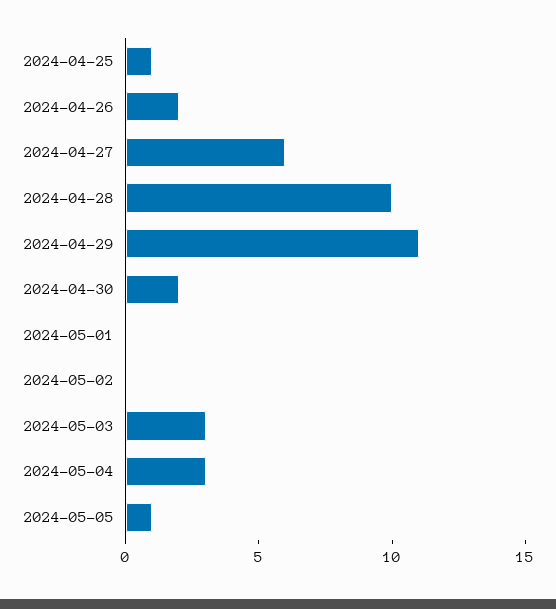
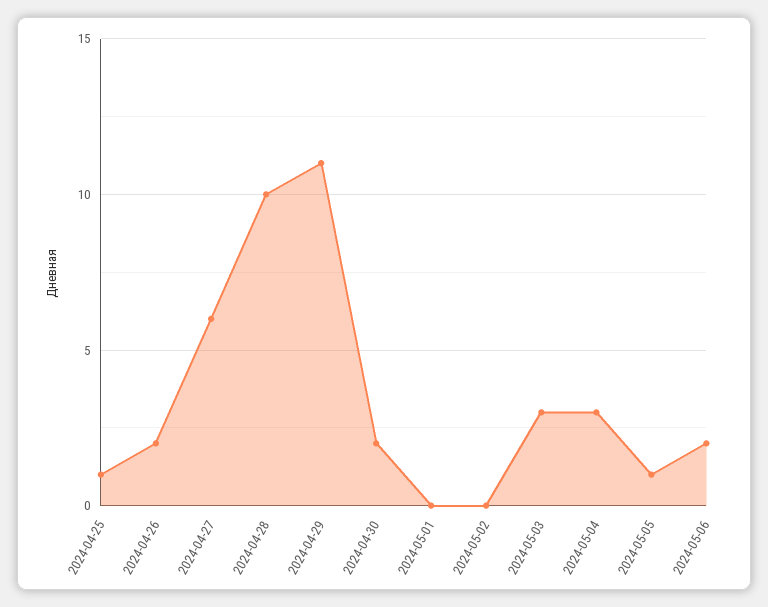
2024-05-06: none -> 2

